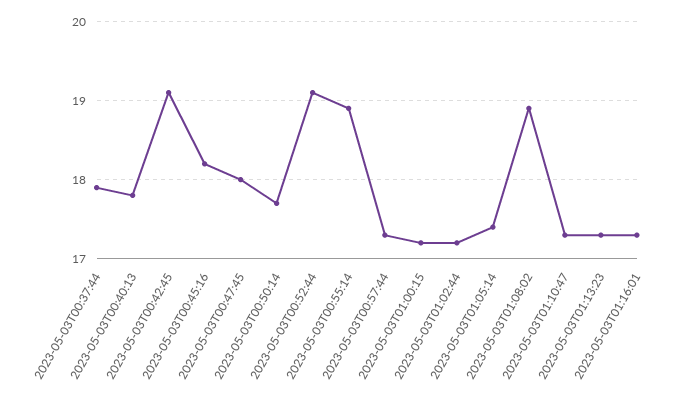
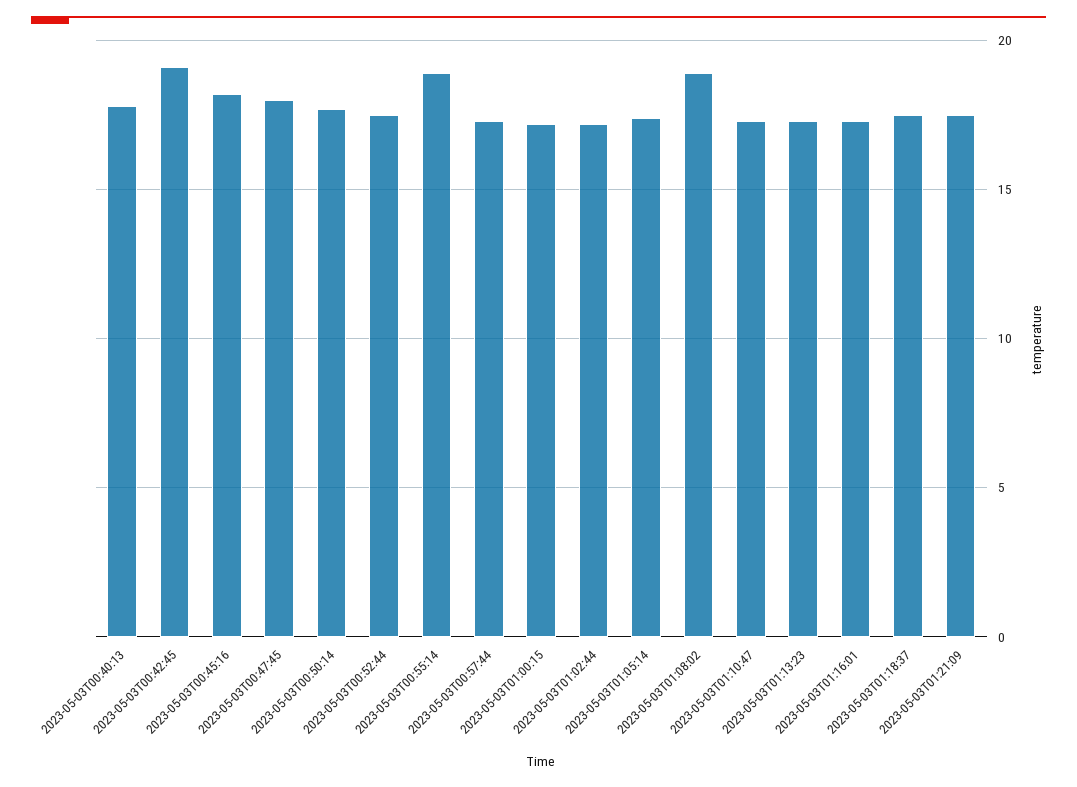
2023-05-03T00:37:44: 17.9 -> none
2023-05-03T00:52:44: 19.1 -> 17.5
2023-05-03T01:18:37: none -> 17.5
2023-05-03T01:21:09: none -> 17.5

